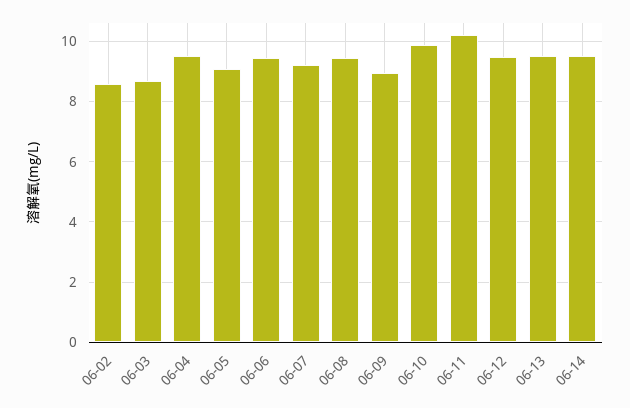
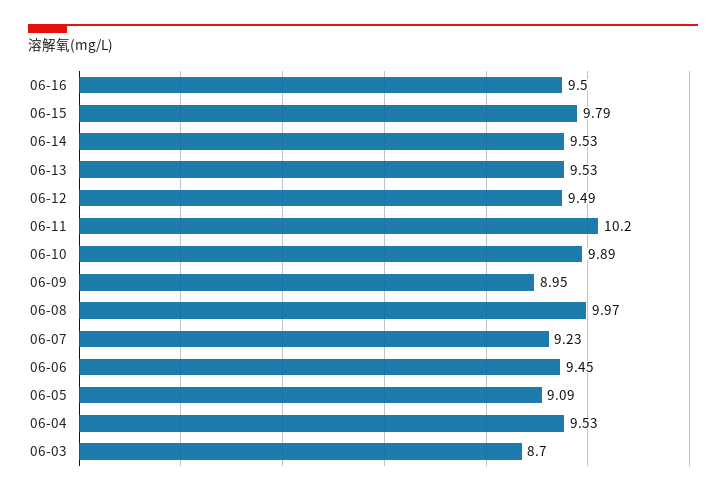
06-02: 8.6 -> none
06-08: 9.4 -> 9.97
06-16: none -> 9.5
06-15: none -> 9.79

